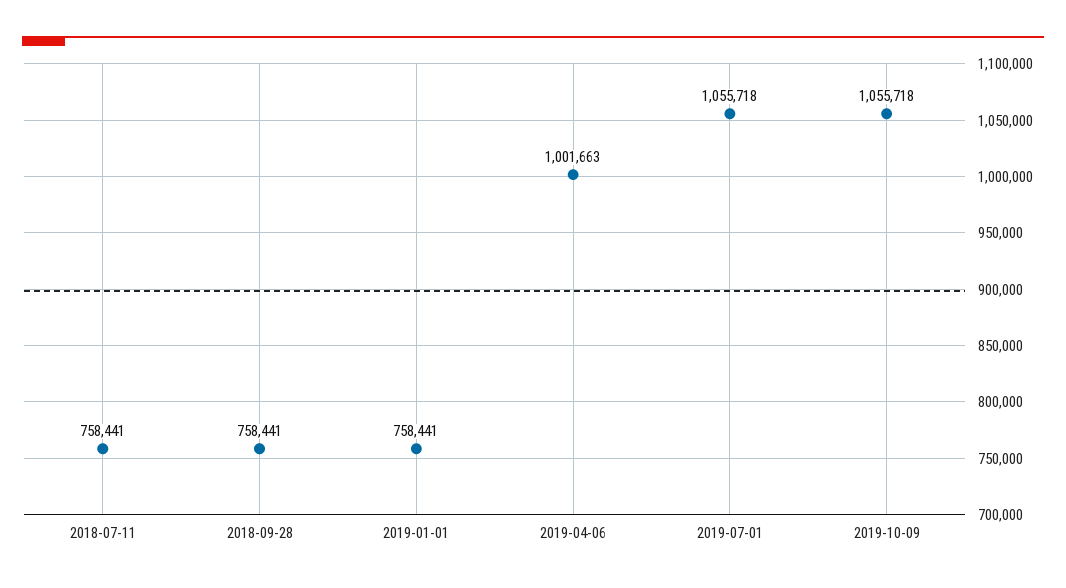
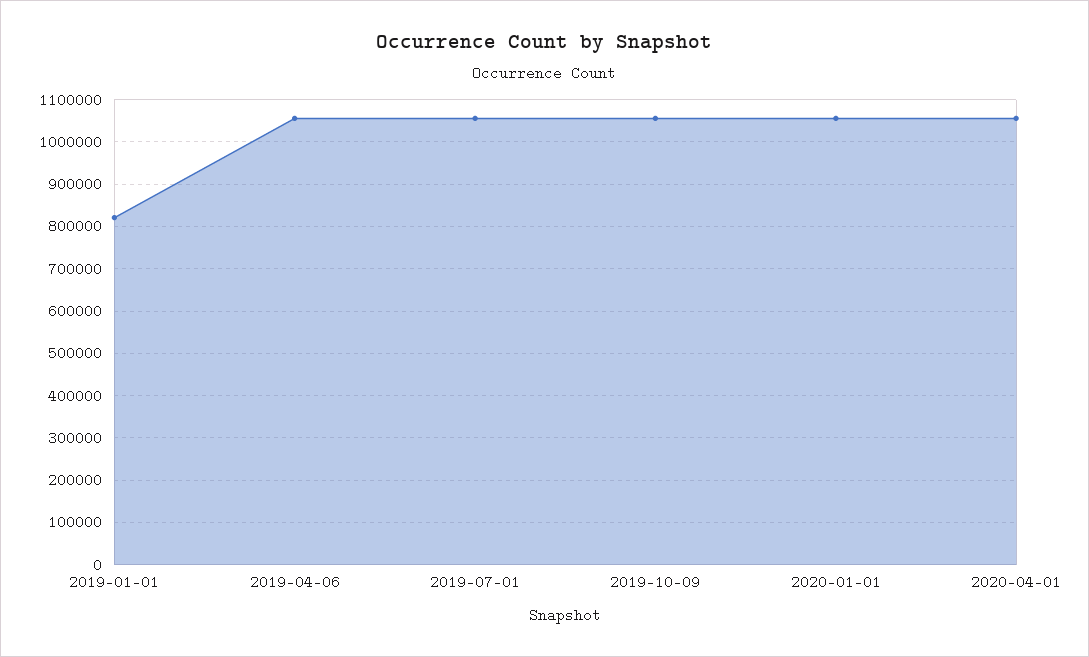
2018-07-11: 758441 -> none
2018-09-28: 758441 -> none
2019-01-01: 758441 -> 820000
2019-04-06: 1001663 -> 1060000
2020-01-01: none -> 1060000
2020-04-01: none -> 1060000

